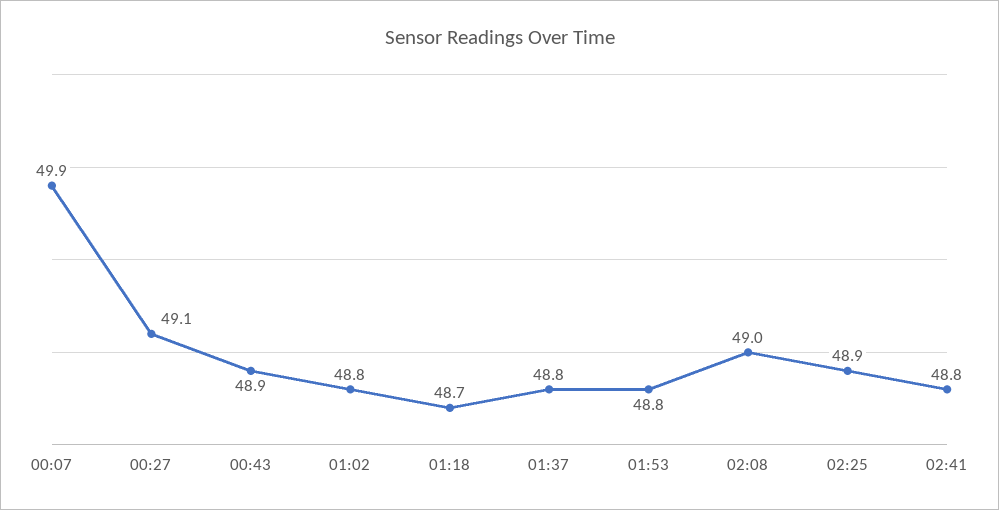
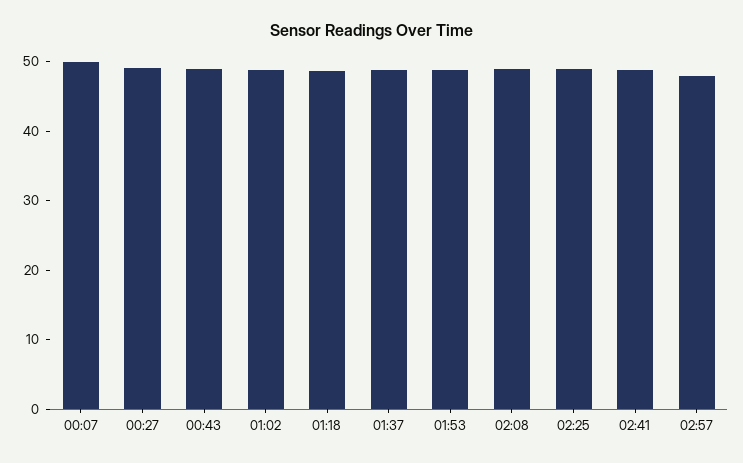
02:57: none -> 48

